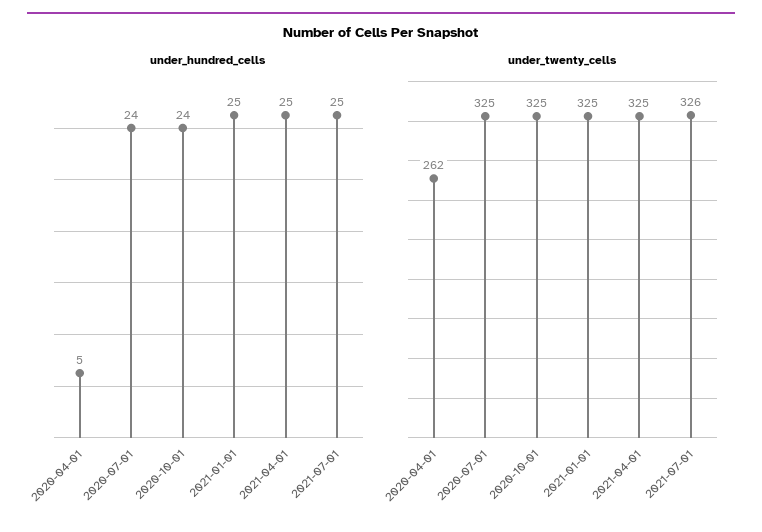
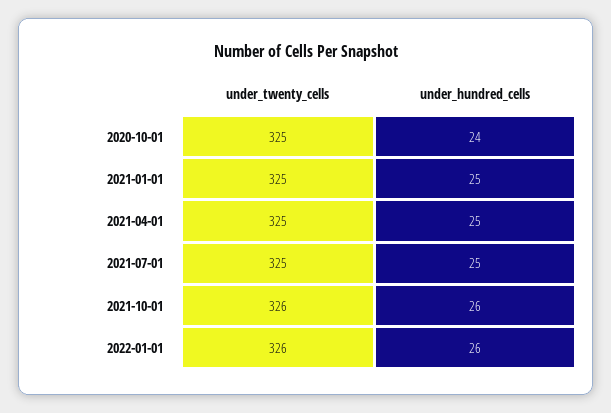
under_hundred_cells, 2020-04-01: 5 -> none
under_hundred_cells, 2020-07-01: 24 -> none
under_twenty_cells, 2020-04-01: 262 -> none
under_twenty_cells, 2020-07-01: 325 -> none
under_twenty_cells, 2021-07-01: 326 -> 325
under_twenty_cells, 2021-10-01: none -> 326
under_hundred_cells, 2021-10-01: none -> 26
under_twenty_cells, 2022-01-01: none -> 326
under_hundred_cells, 2022-01-01: none -> 26

